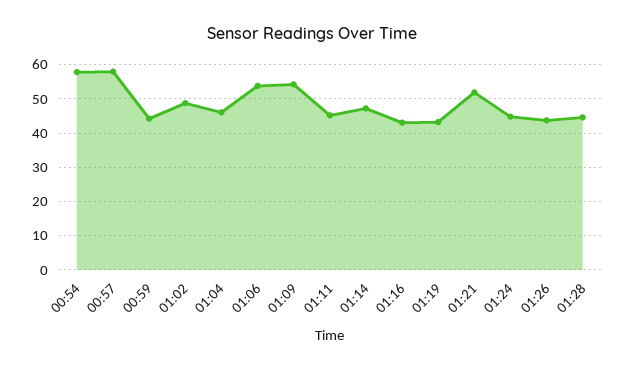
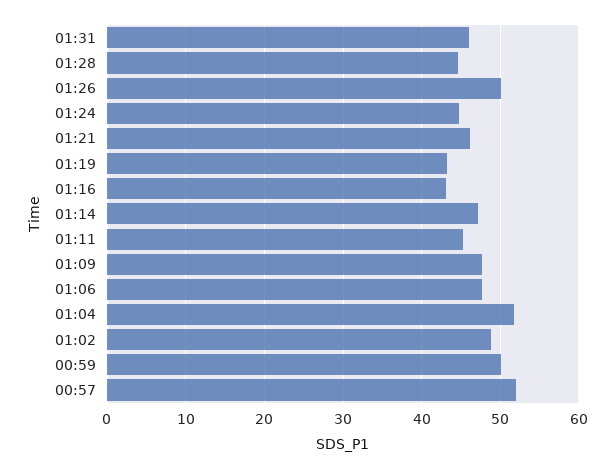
00:54: 58 -> none
00:57: 58 -> 52
00:59: 44 -> 50
01:04: 46 -> 52
01:06: 54 -> 48
01:09: 54 -> 48
01:21: 52 -> 46
01:26: 44 -> 50
01:31: none -> 46

